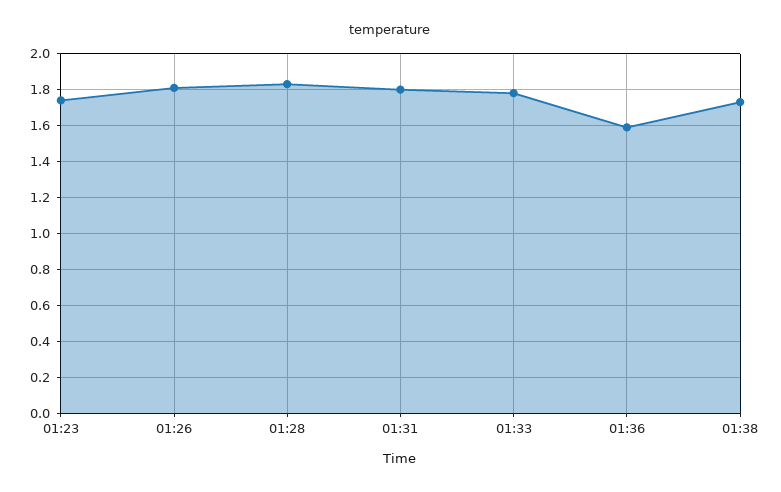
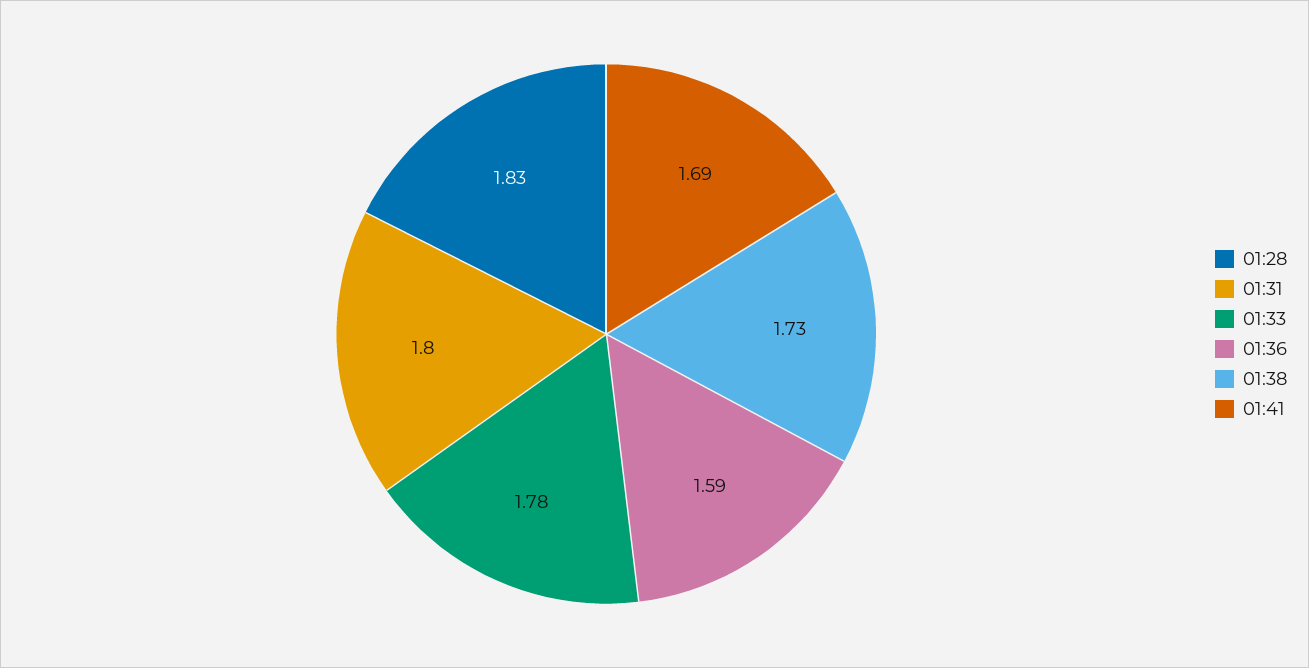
01:23: 1.75 -> none
01:26: 1.8 -> none
01:41: none -> 1.69

